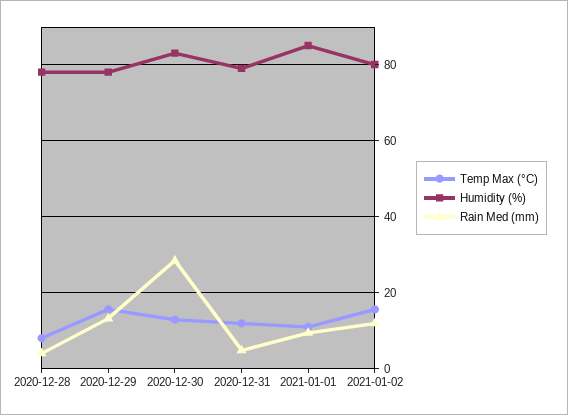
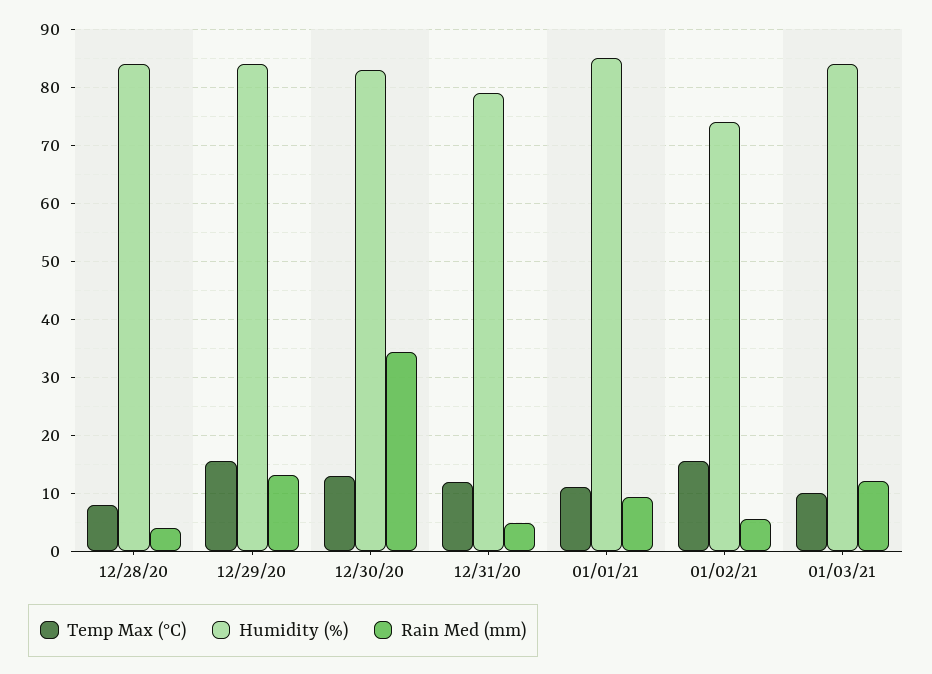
Humidity (%), 2020-12-28: 78 -> 84
Humidity (%), 2020-12-29: 78 -> 84
Rain Med (mm), 2020-12-30: 28 -> 34
Humidity (%), 2021-01-02: 80 -> 74
Rain Med (mm), 2021-01-02: 12 -> 6
Temp Max (°C), 01/03/21: none -> 10
Humidity (%), 01/03/21: none -> 84
Rain Med (mm), 01/03/21: none -> 12

